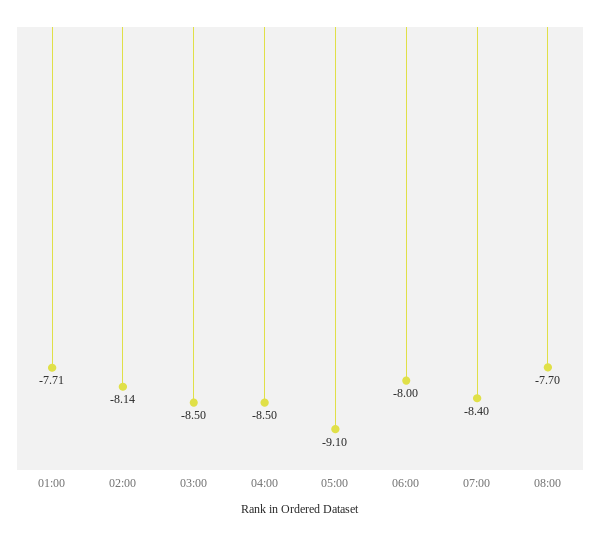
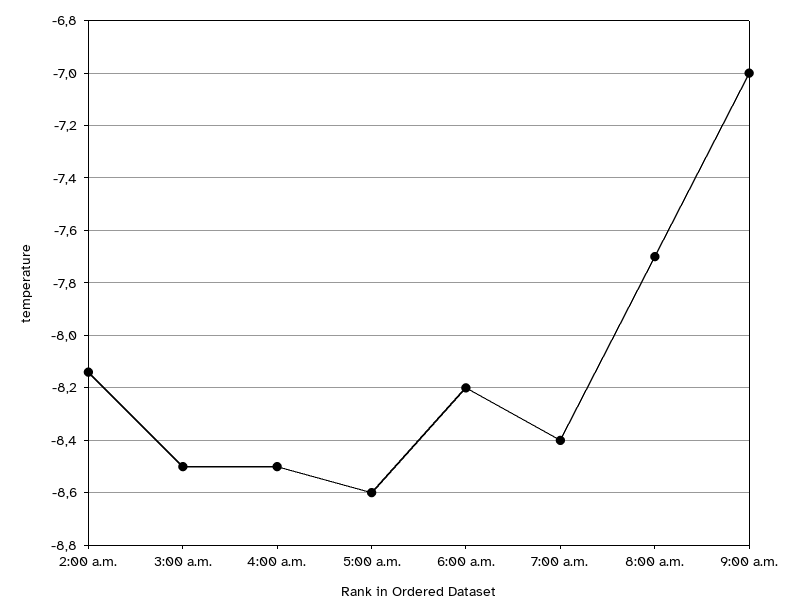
01:00: -7.71 -> none
05:00: -9.1 -> -8.6
06:00: -8 -> -8.2
9:00 a.m.: none -> -7

